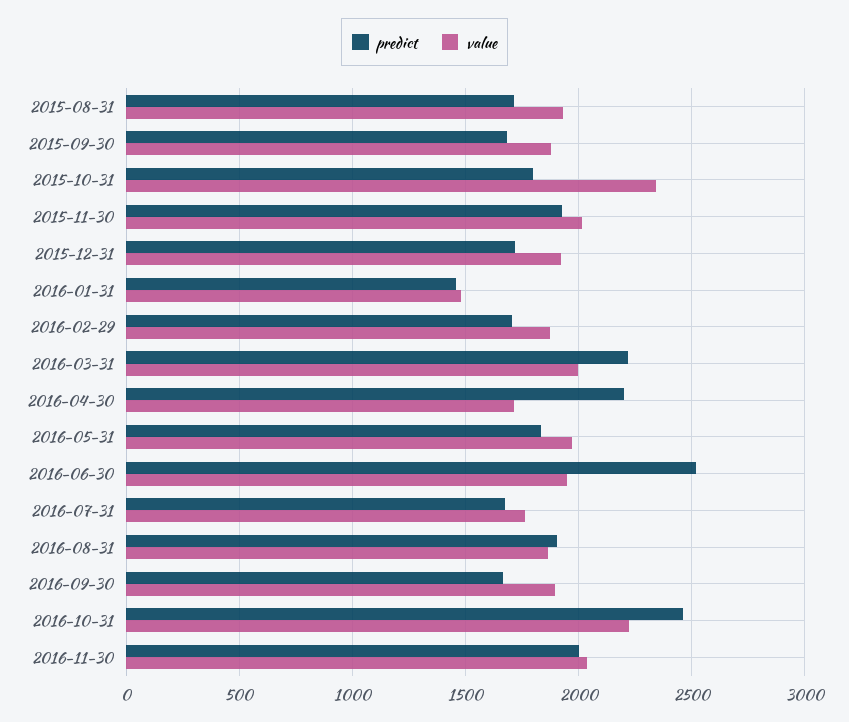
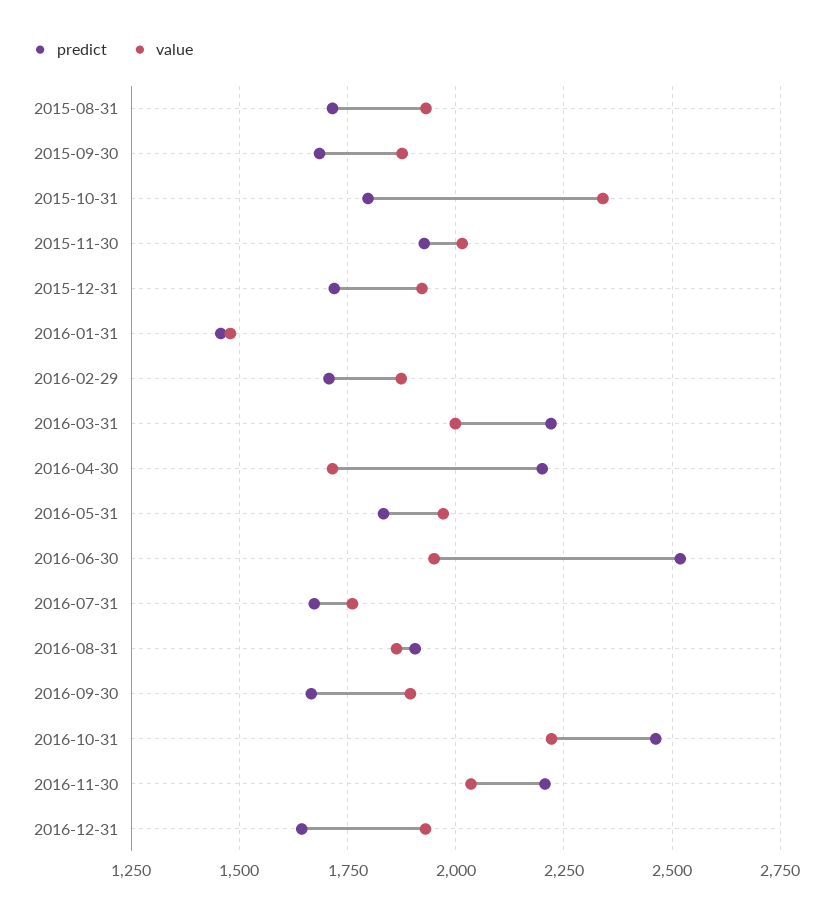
predict, 2016-11-30: 2000 -> 2200
predict, 2016-12-31: none -> 1650
value, 2016-12-31: none -> 1925

